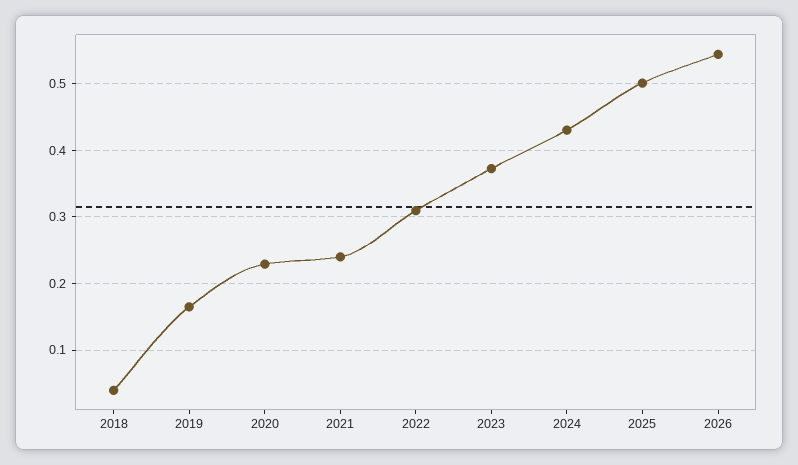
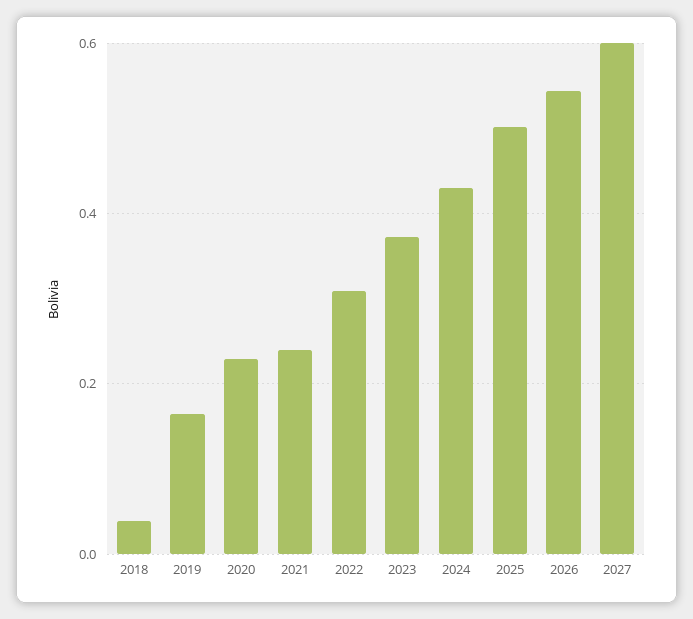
2027: none -> 0.6

